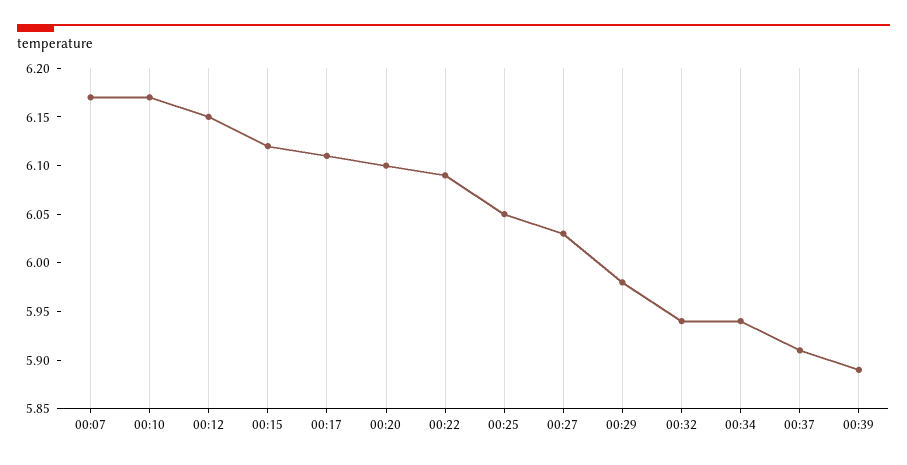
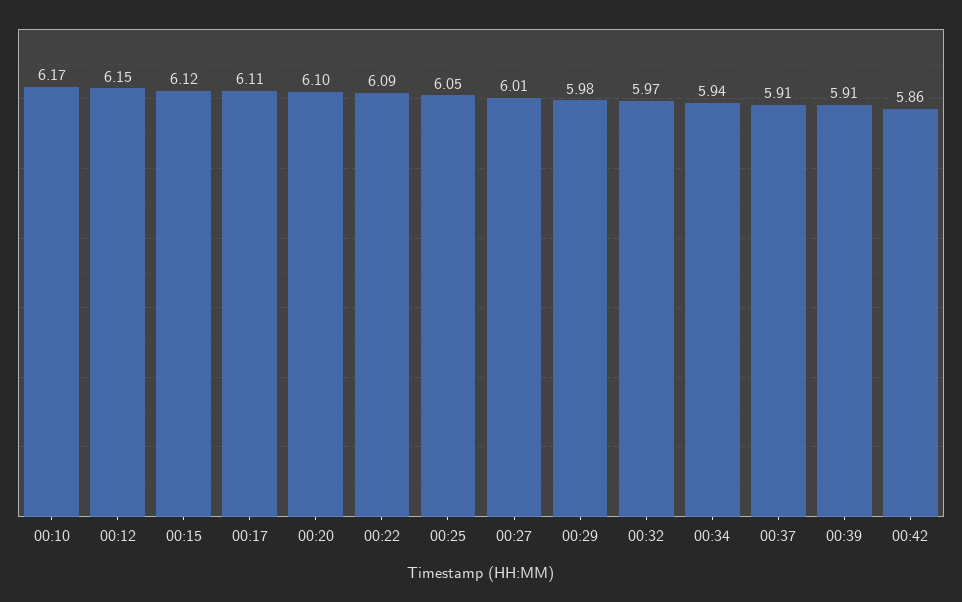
00:07: 6.17 -> none
00:27: 6.03 -> 6.01
00:32: 5.94 -> 5.97
00:39: 5.89 -> 5.91
00:42: none -> 5.86

